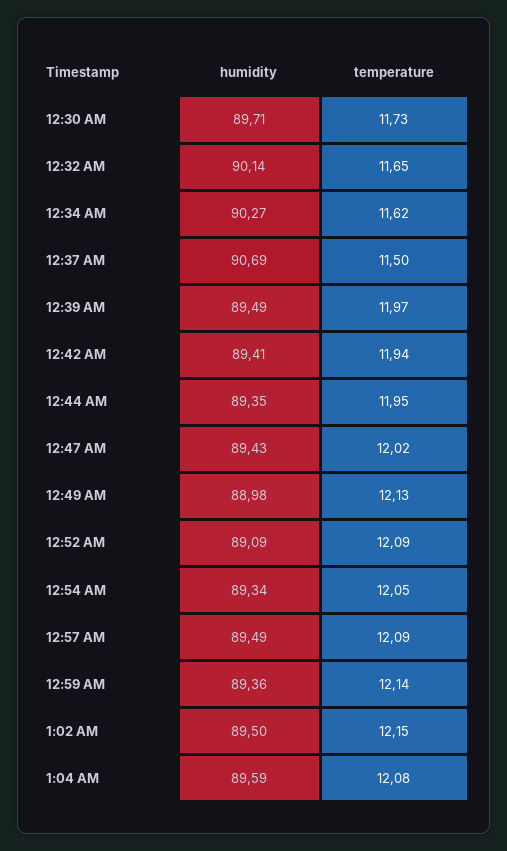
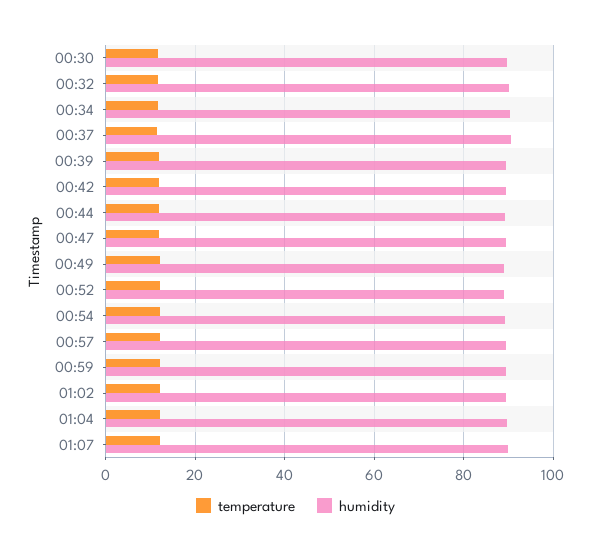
temperature, 01:07: none -> 12
humidity, 01:07: none -> 90

